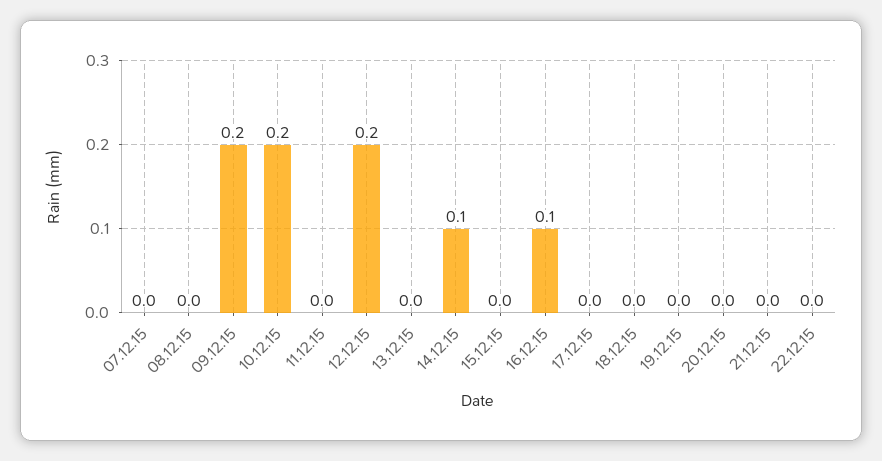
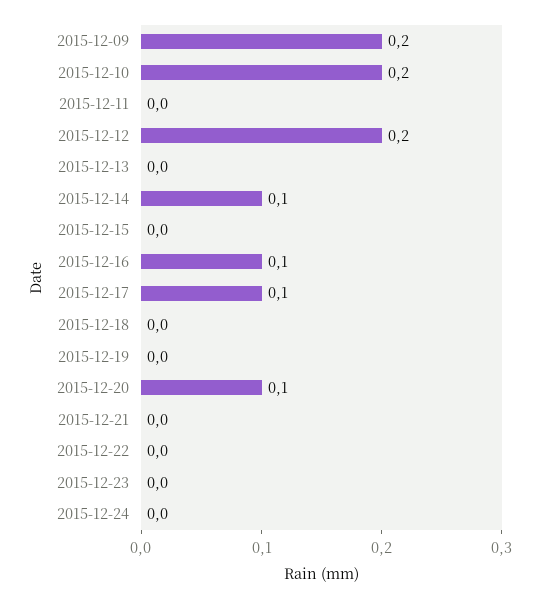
07.12.15: 0 -> none
08.12.15: 0 -> none
17.12.15: 0 -> 0.1
20.12.15: 0 -> 0.1
2015-12-23: none -> 0
2015-12-24: none -> 0

